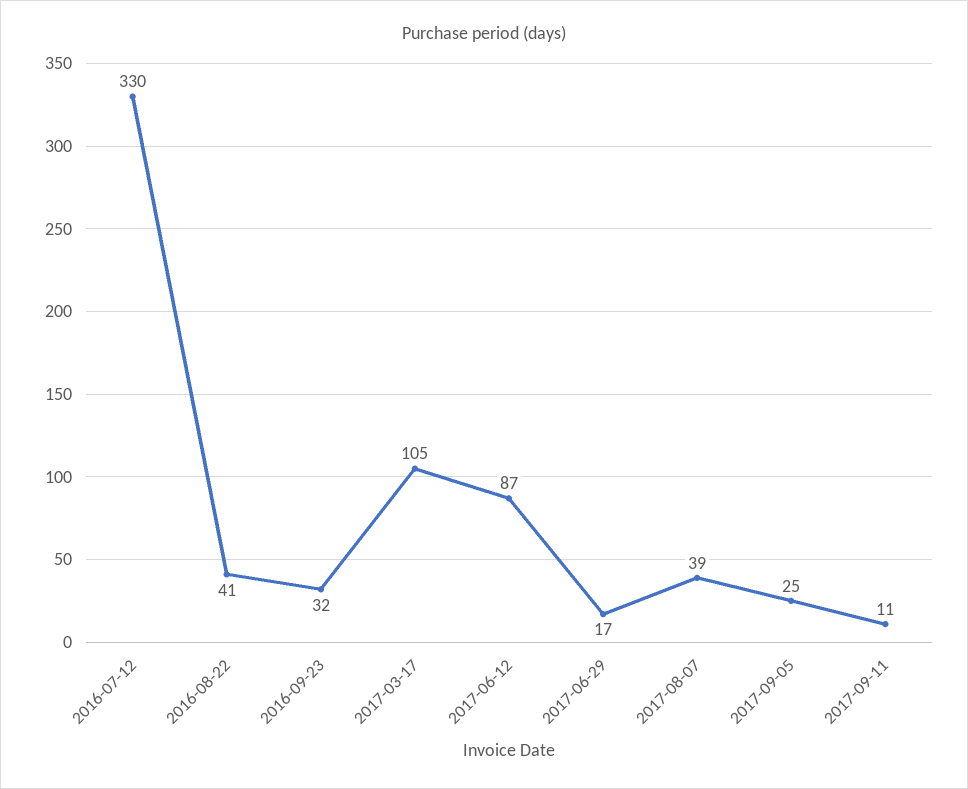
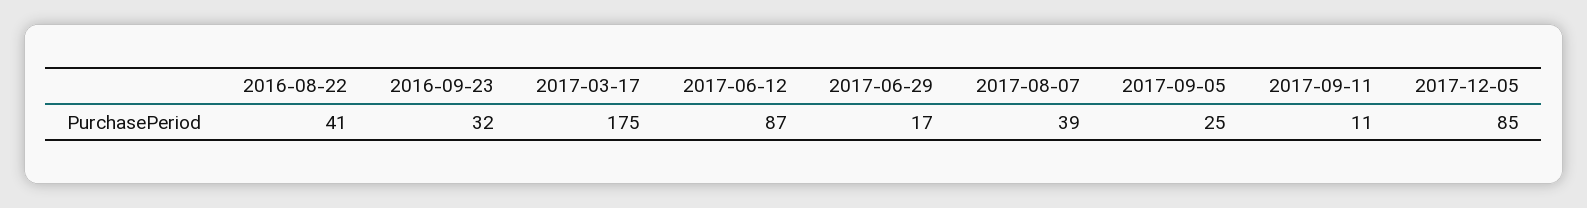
2016-07-12: 330 -> none
2017-03-17: 105 -> 175
2017-12-05: none -> 85

